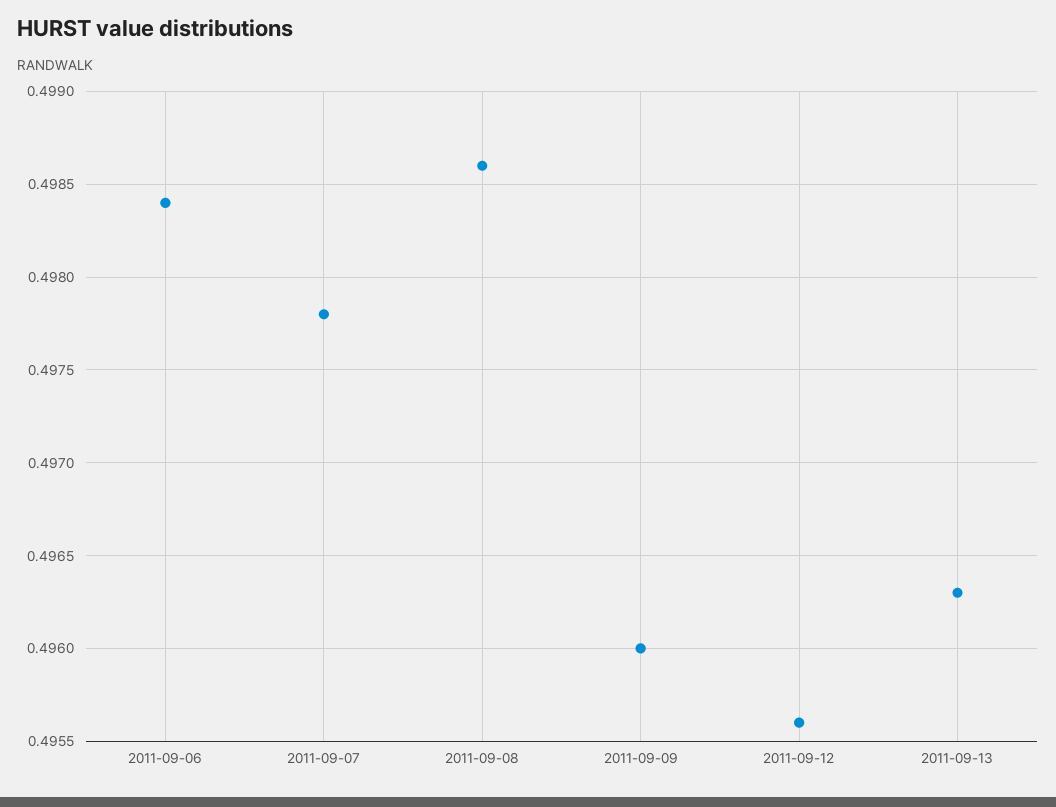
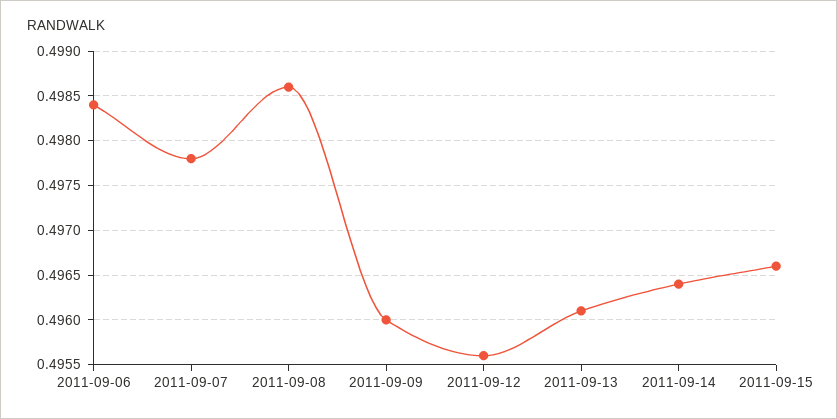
2011-09-13: 0.4963 -> 0.4961
2011-09-14: none -> 0.4964
2011-09-15: none -> 0.4966

